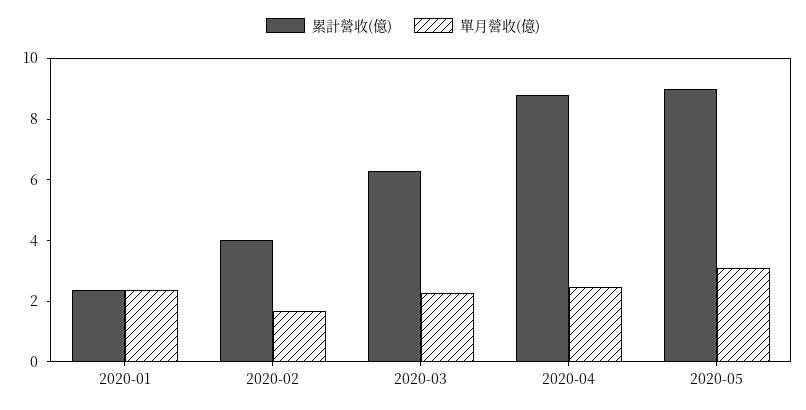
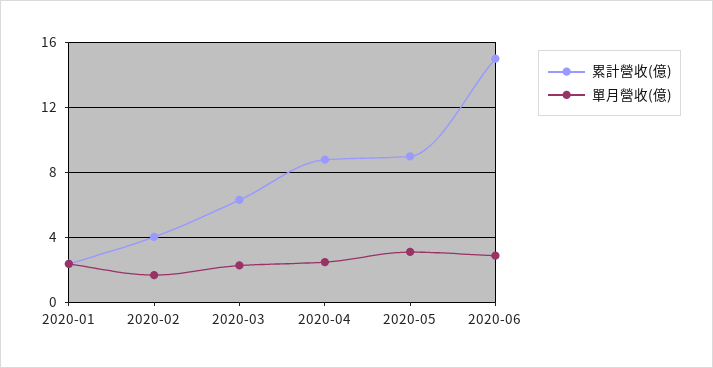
累計營收(億), 2020-06: none -> 15
單月營收(億), 2020-06: none -> 3

